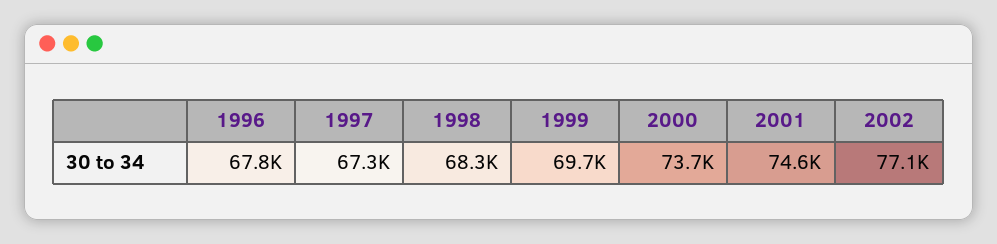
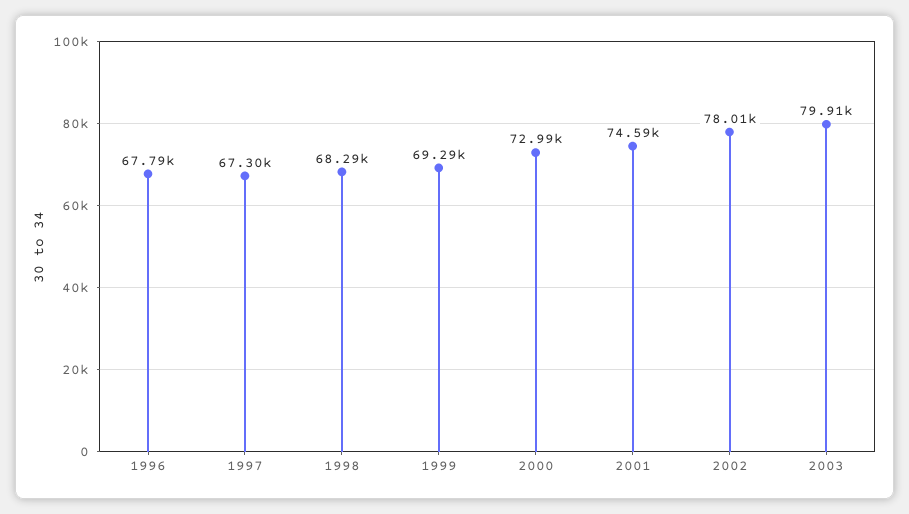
1999: 69700 -> 69290
2000: 73700 -> 72990
2002: 77100 -> 78010
2003: none -> 79910

